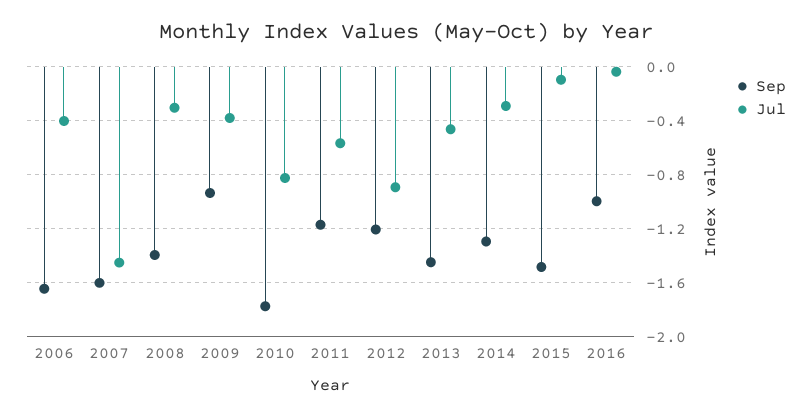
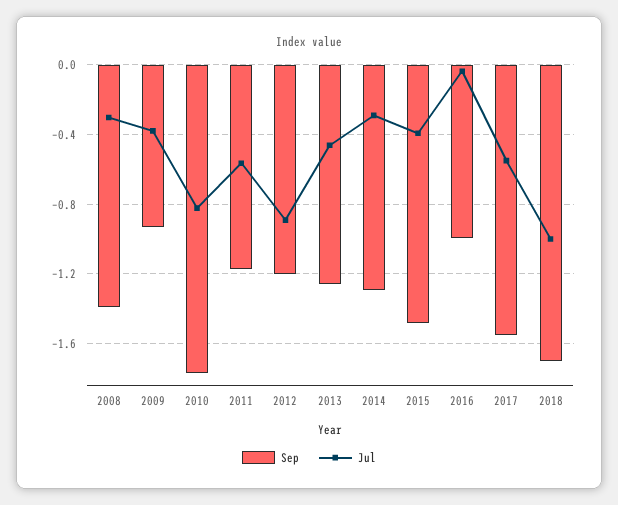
Sep, 2006: -1.65 -> none
Jul, 2006: -0.4 -> none
Sep, 2007: -1.6 -> none
Jul, 2007: -1.45 -> none
Sep, 2013: -1.45 -> -1.25
Jul, 2015: -0.1 -> -0.4
Sep, 2017: none -> -1.55
Jul, 2017: none -> -0.55
Sep, 2018: none -> -1.7
Jul, 2018: none -> -1

